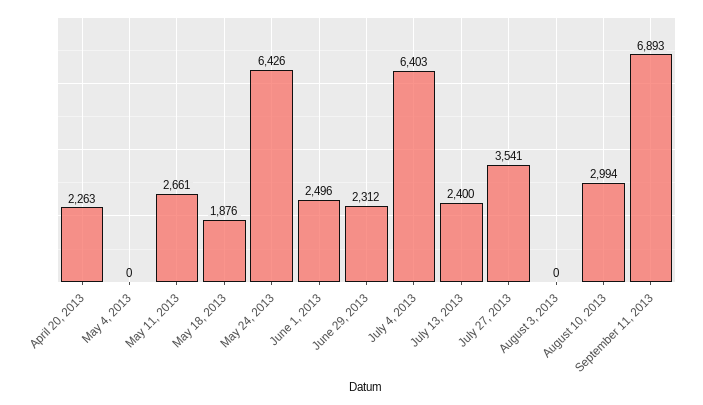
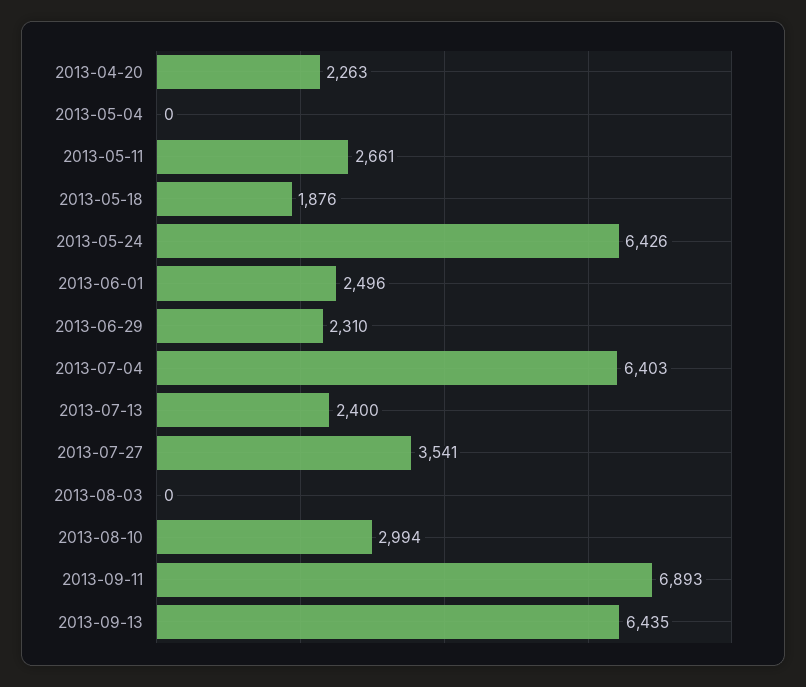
June 29, 2013: 2312 -> 2310
2013-09-13: none -> 6435

